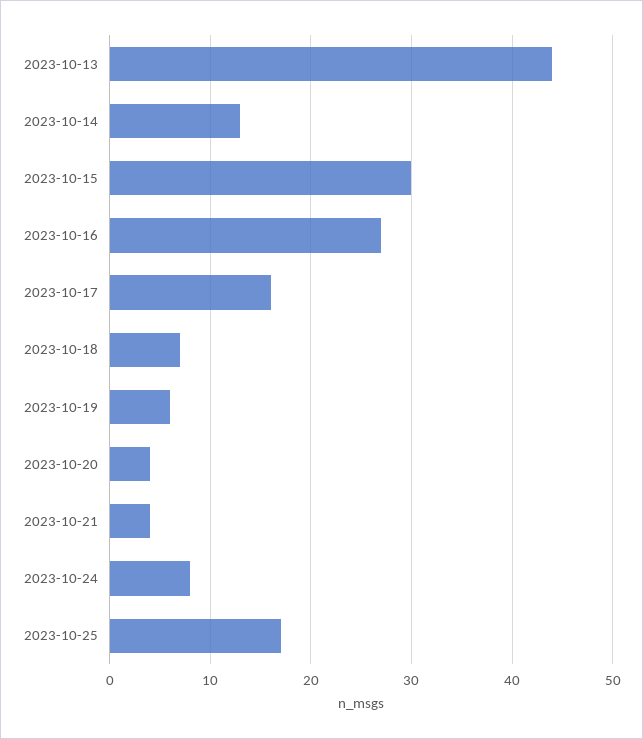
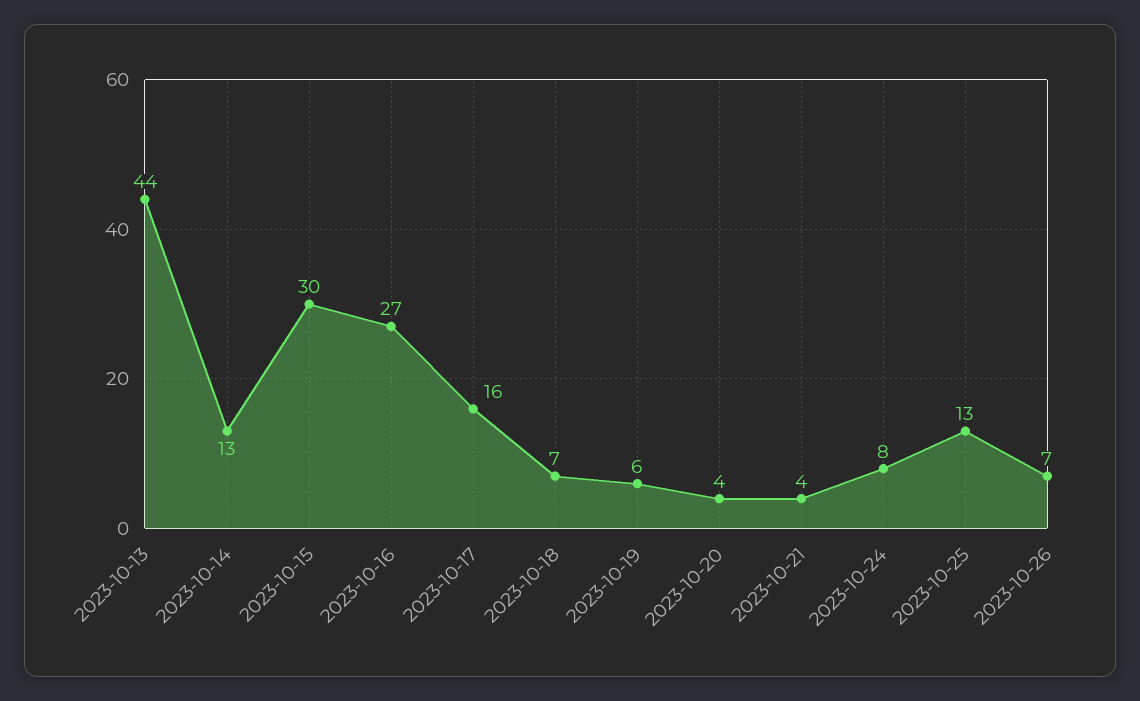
2023-10-25: 17 -> 13
2023-10-26: none -> 7

